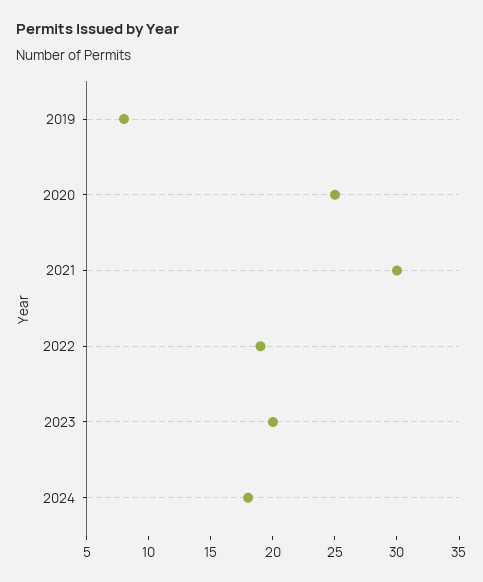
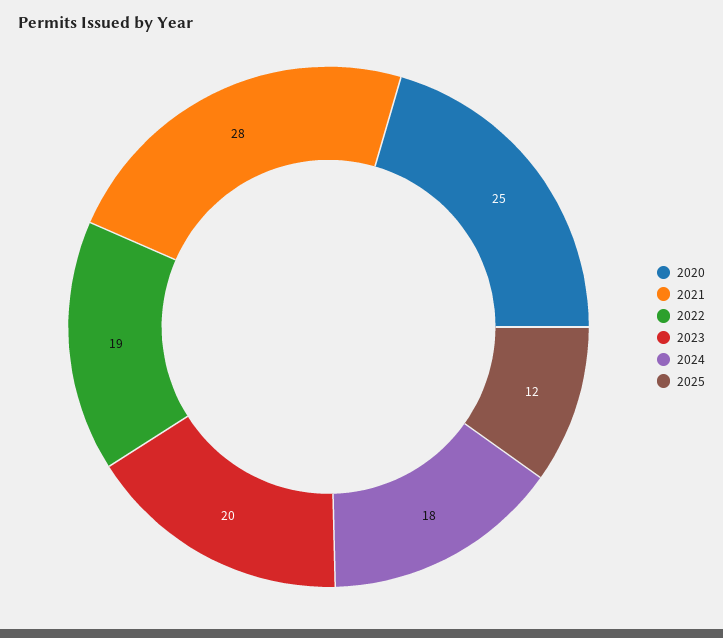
2019: 8 -> none
2021: 30 -> 28
2025: none -> 12

